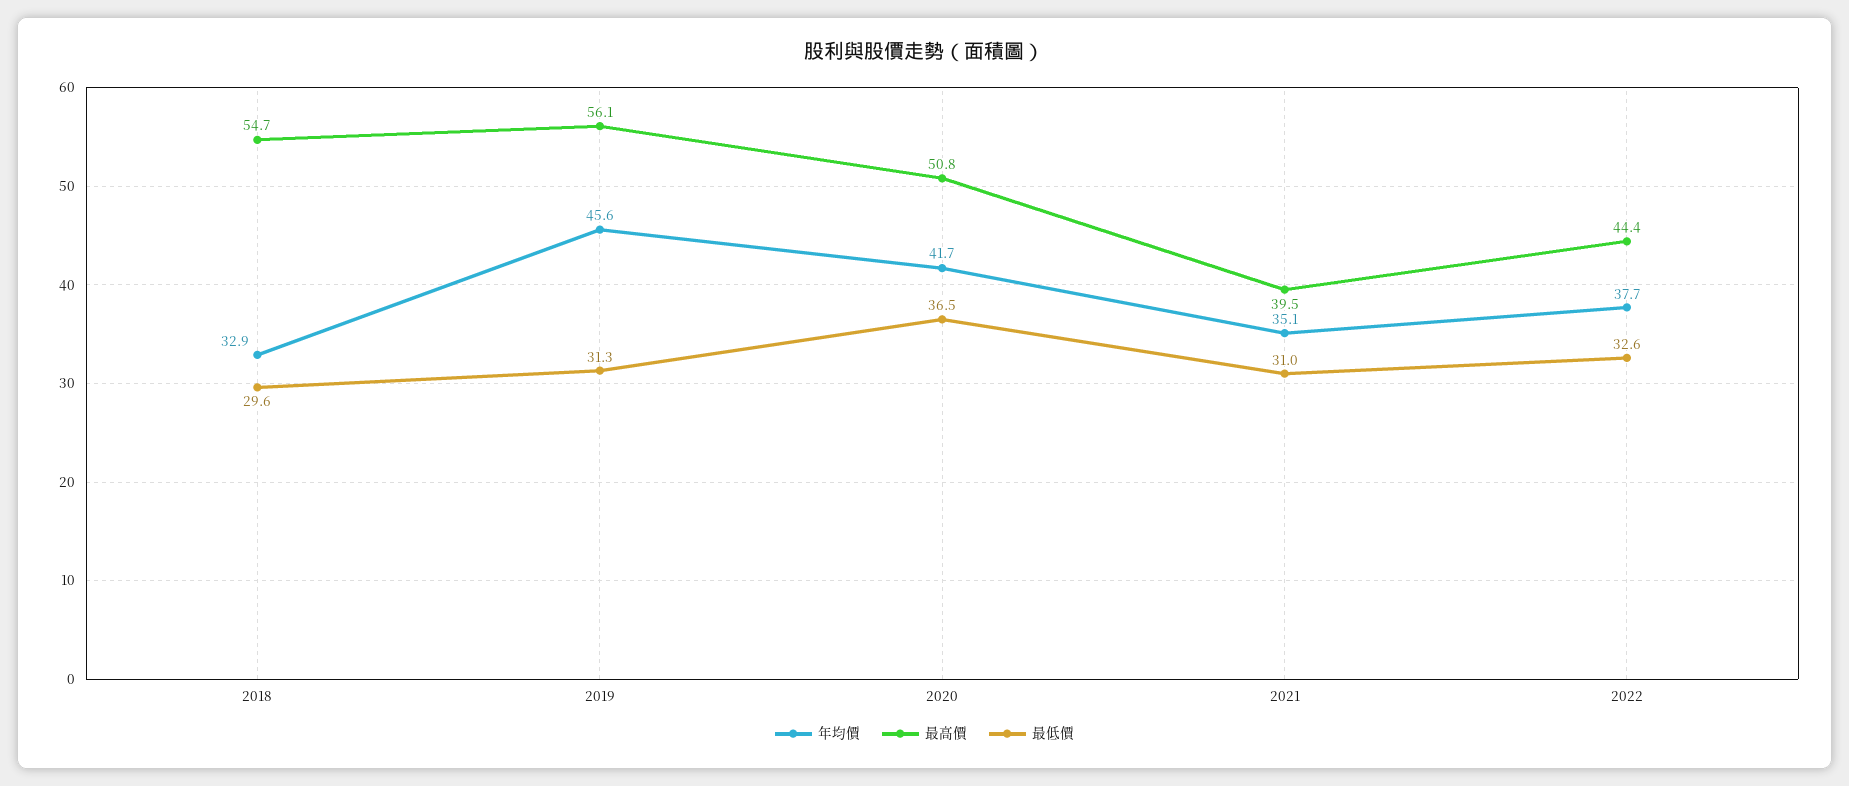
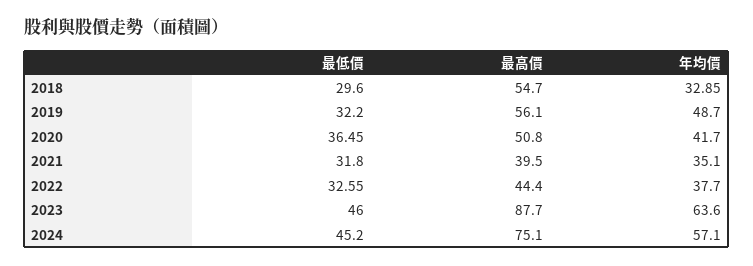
年均價, 2019: 45.6 -> 48.7
最低價, 2019: 31.3 -> 32.2
最低價, 2021: 31 -> 31.8
最低價, 2023: none -> 46
最高價, 2023: none -> 87.7
年均價, 2023: none -> 63.6
最低價, 2024: none -> 45.2
最高價, 2024: none -> 75.1
年均價, 2024: none -> 57.1

